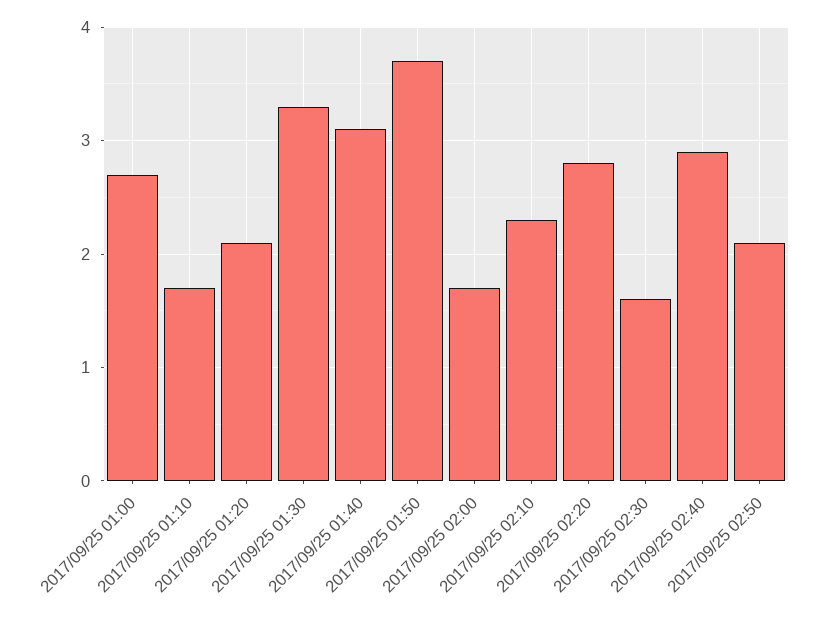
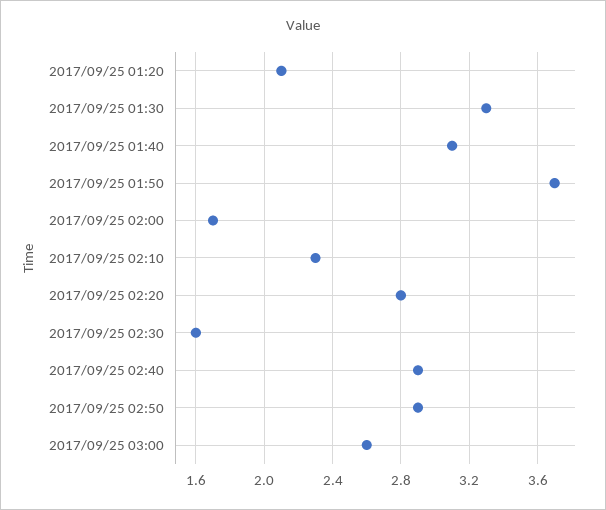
2017/09/25 01:00: 2.7 -> none
2017/09/25 01:10: 1.7 -> none
2017/09/25 02:50: 2.1 -> 2.9
2017/09/25 03:00: none -> 2.6

